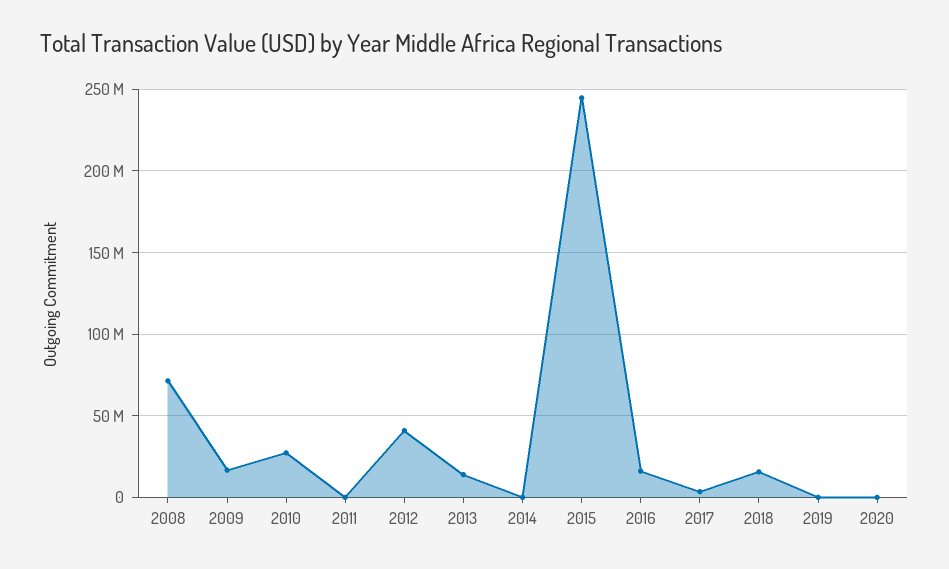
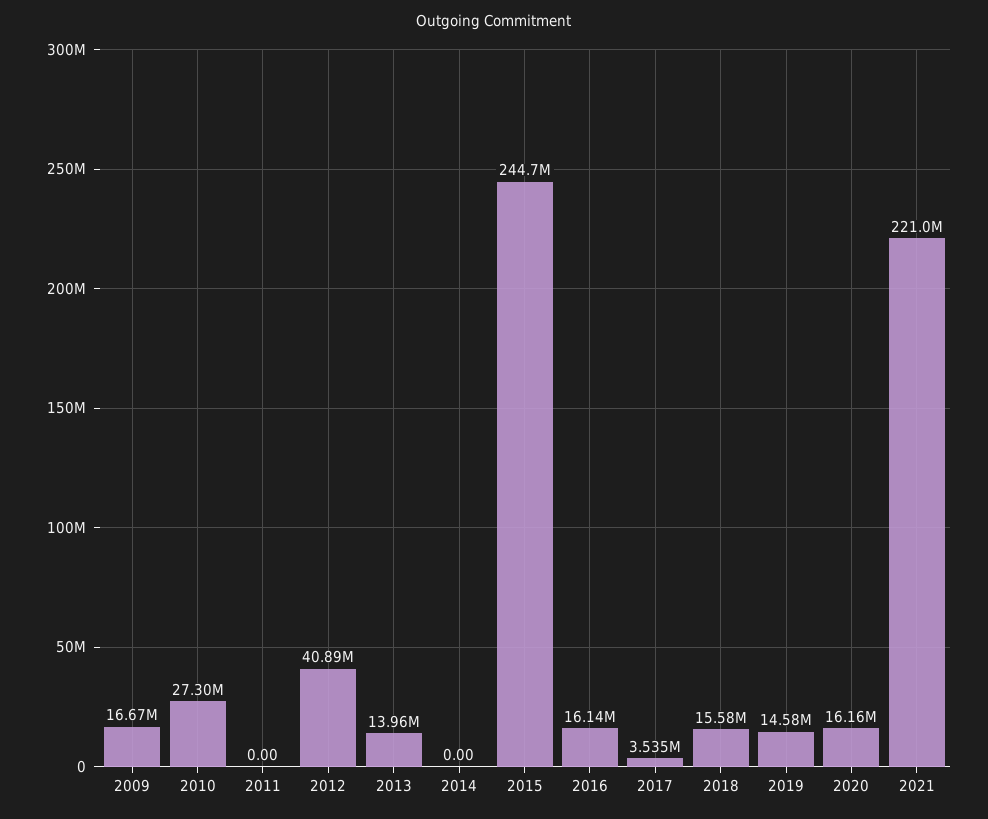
2008: 70000000 -> none
2019: 0 -> 14580000
2020: 0 -> 16160000
2021: none -> 221000000

